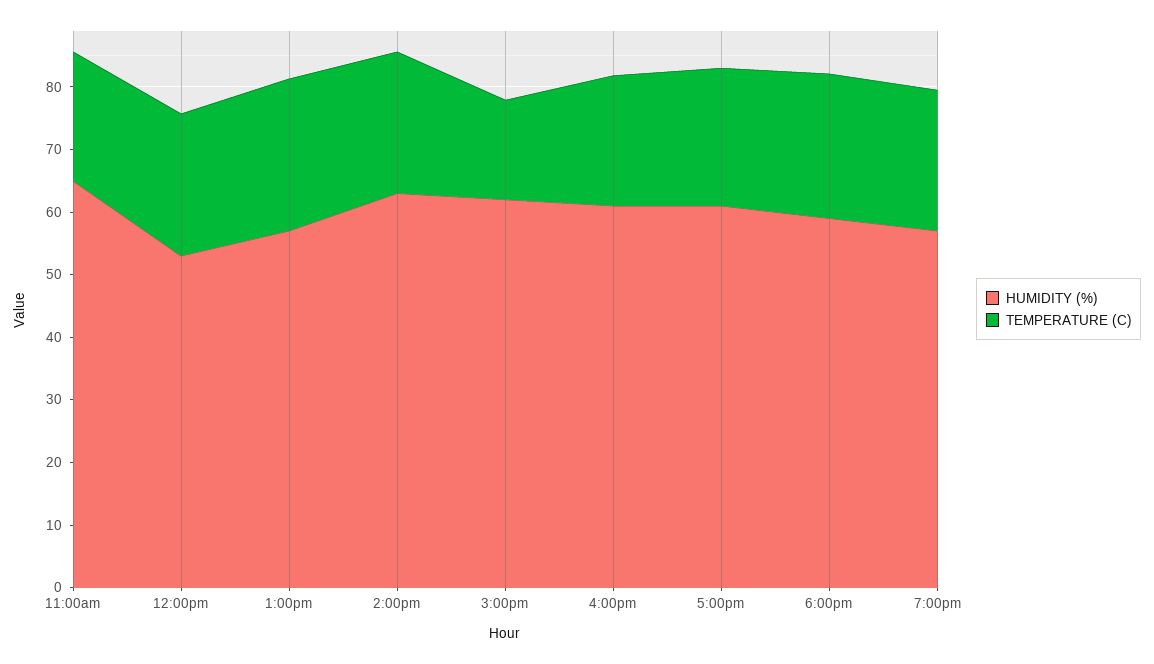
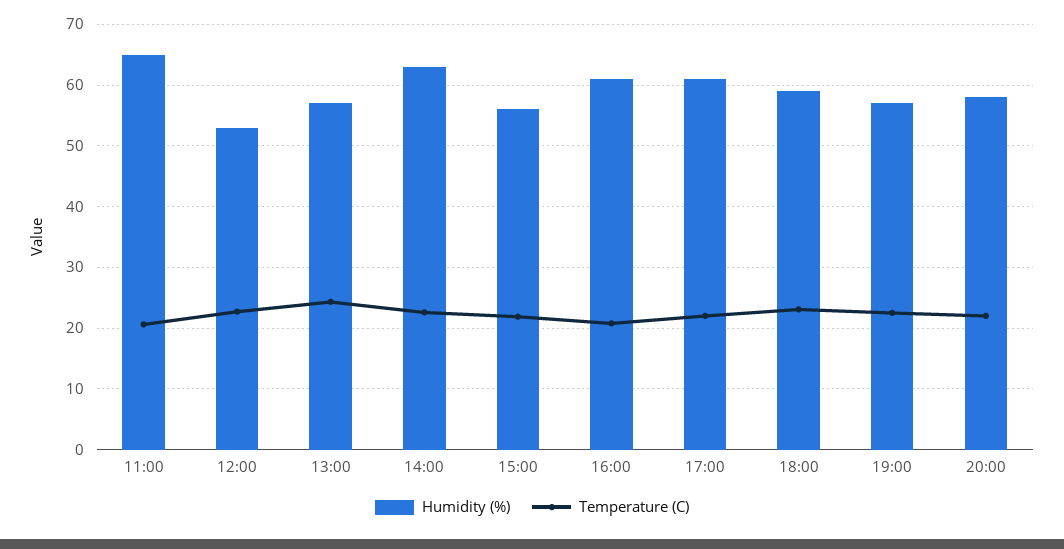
HUMIDITY (%), 3:00pm: 62 -> 56
TEMPERATURE (C), 3:00pm: 16 -> 22
HUMIDITY (%), 20:00: none -> 58
TEMPERATURE (C), 20:00: none -> 22

